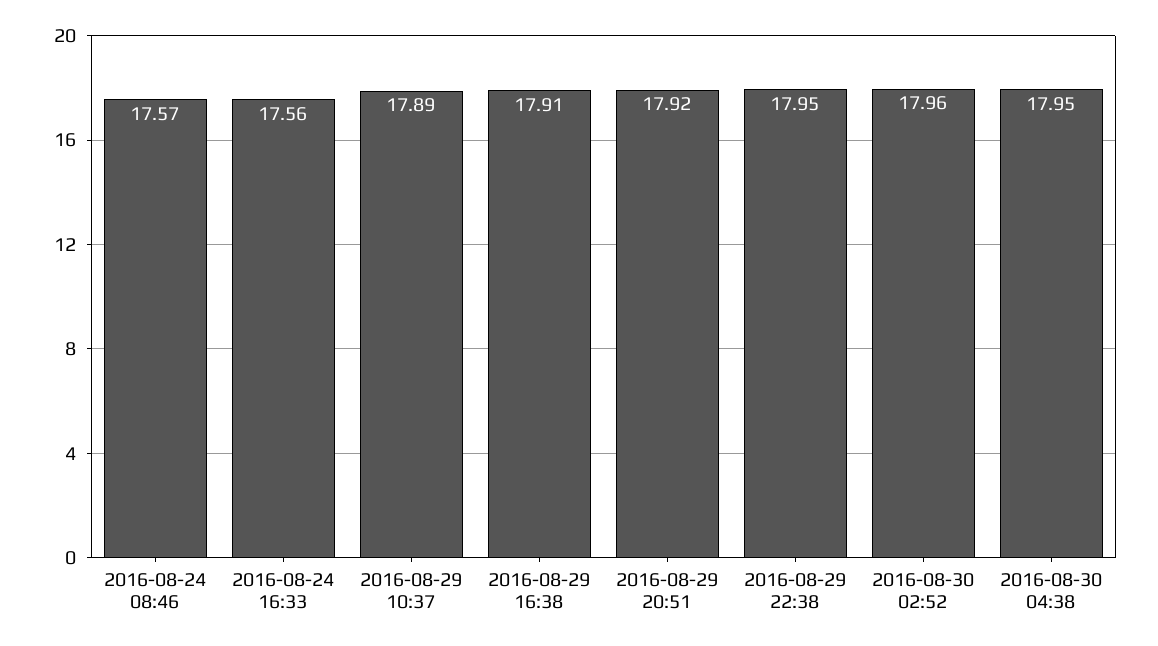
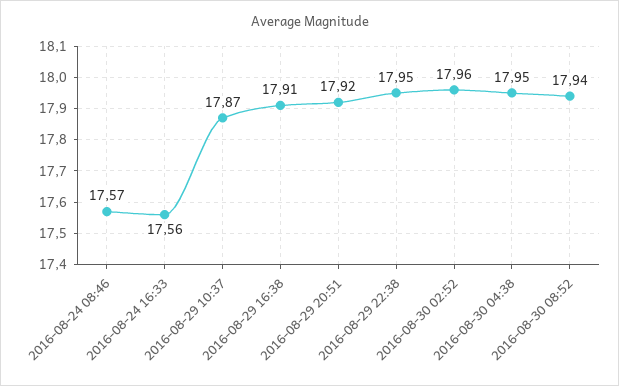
2016-08-29 10:37: 17.89 -> 17.87
2016-08-30 08:52: none -> 17.94

